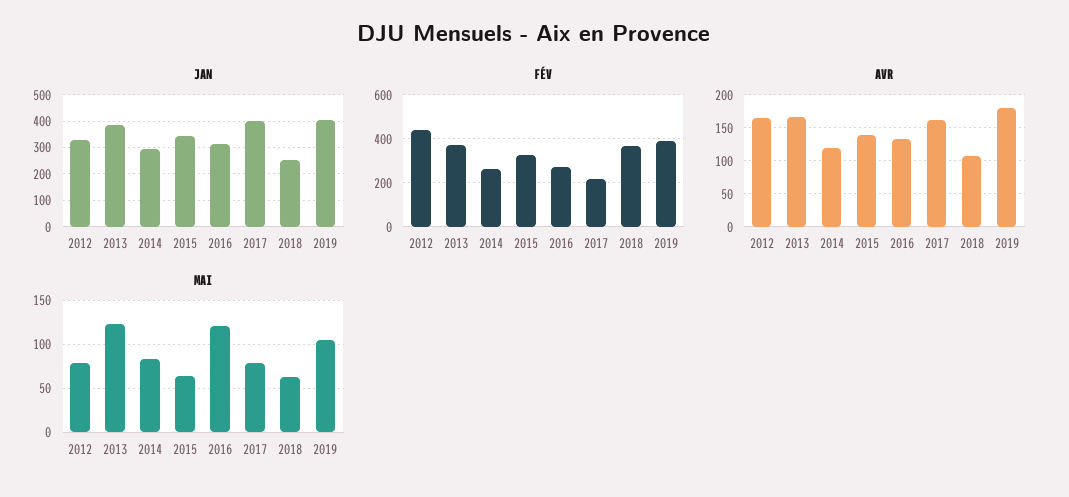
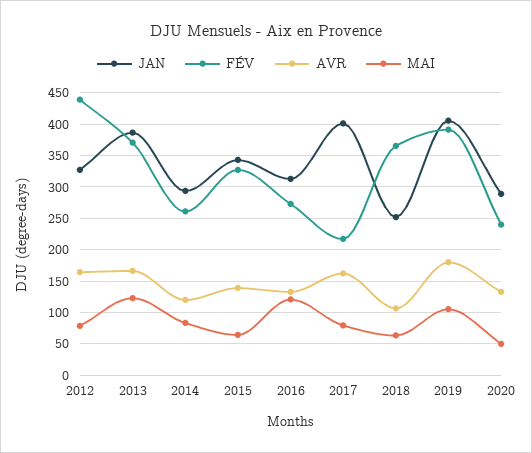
JAN, 2020: none -> 290
FÉV, 2020: none -> 240
AVR, 2020: none -> 130
MAI, 2020: none -> 50

